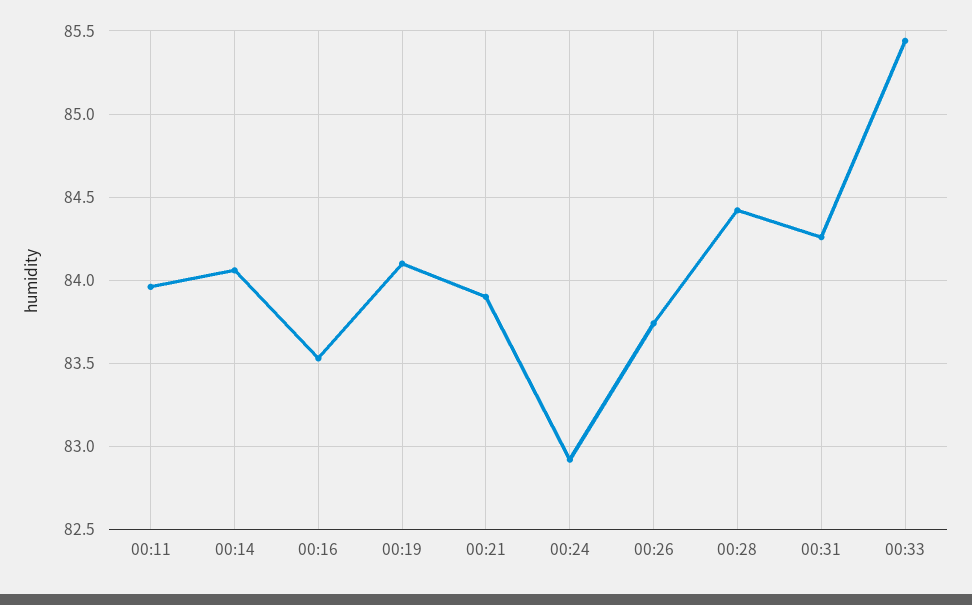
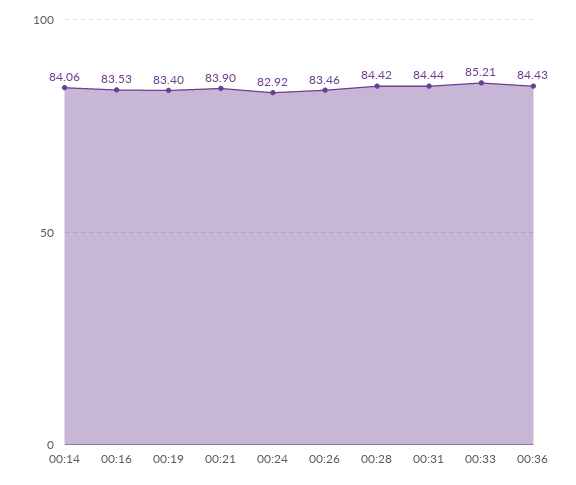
00:11: 83.95 -> none
00:19: 84.1 -> 83.4
00:26: 83.75 -> 83.46
00:31: 84.25 -> 84.44
00:33: 85.45 -> 85.21
00:36: none -> 84.43

